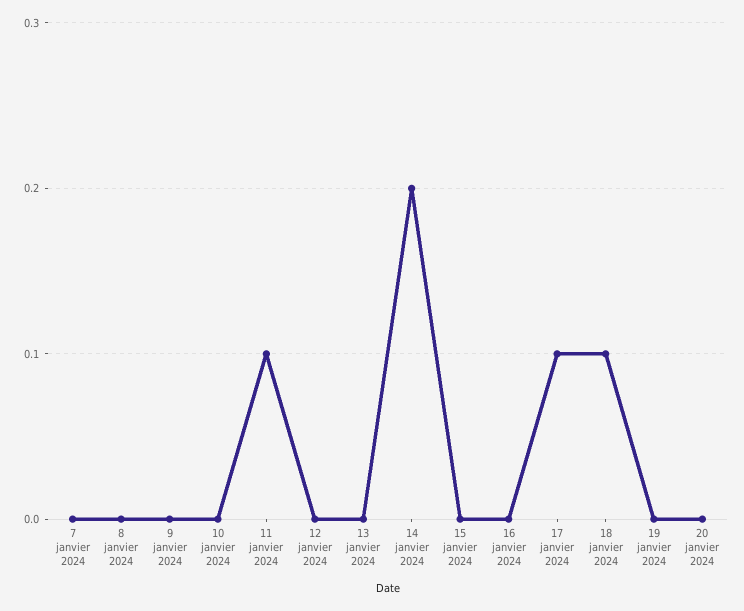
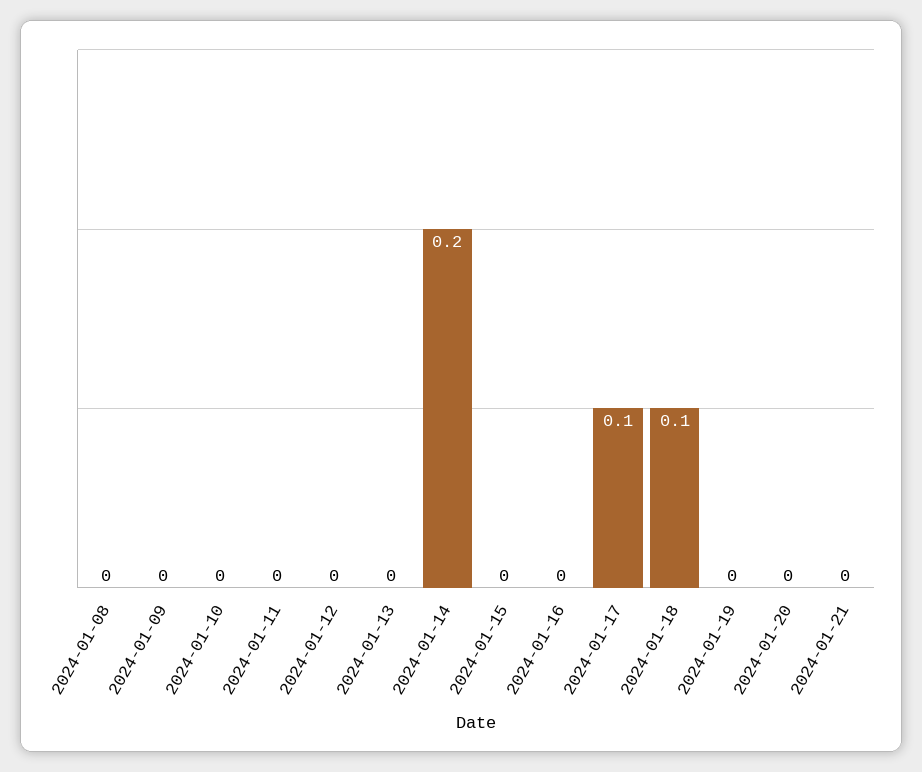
7 janvier 2024: 0 -> none
11 janvier 2024: 0.1 -> 0
2024-01-21: none -> 0

